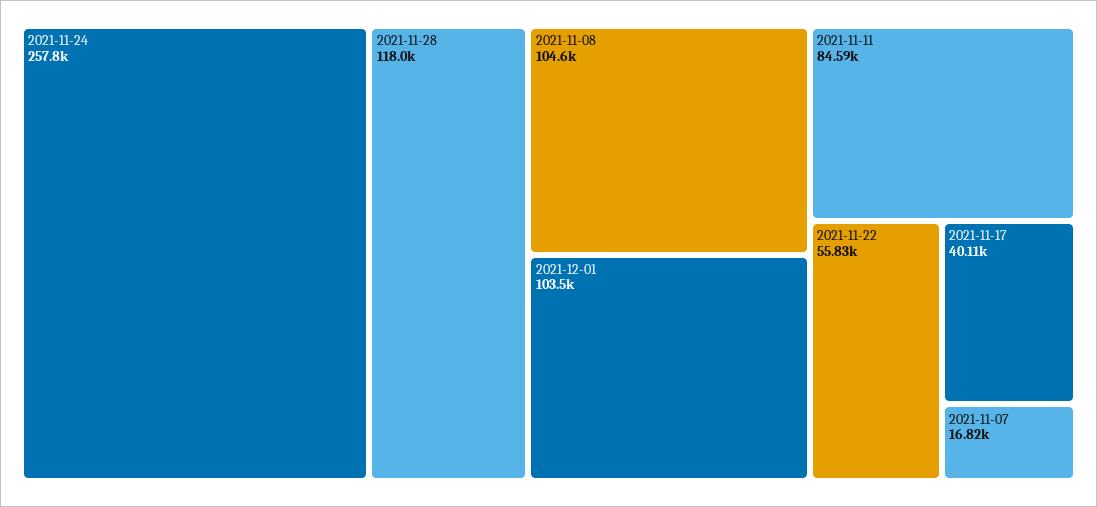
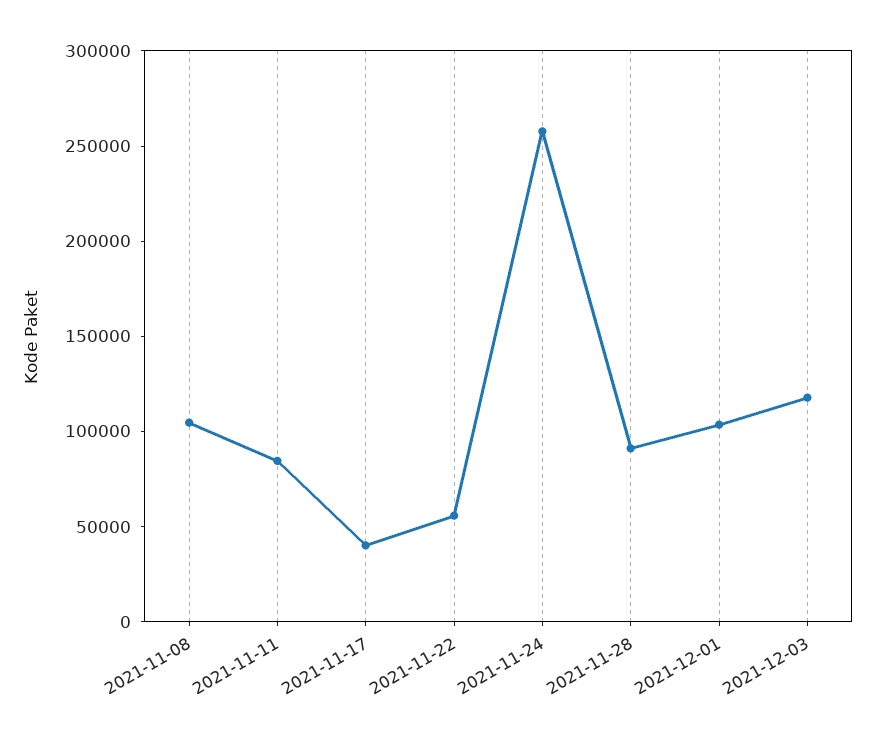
2021-11-28: 118000 -> 90000
2021-11-07: 16820 -> none
2021-12-03: none -> 120000

